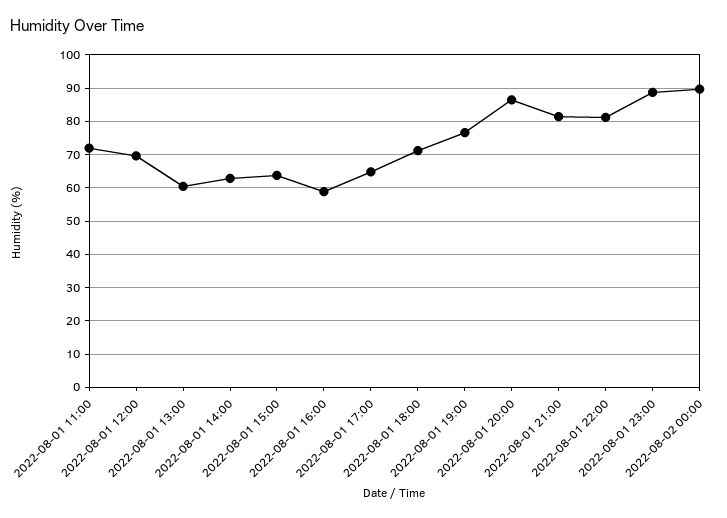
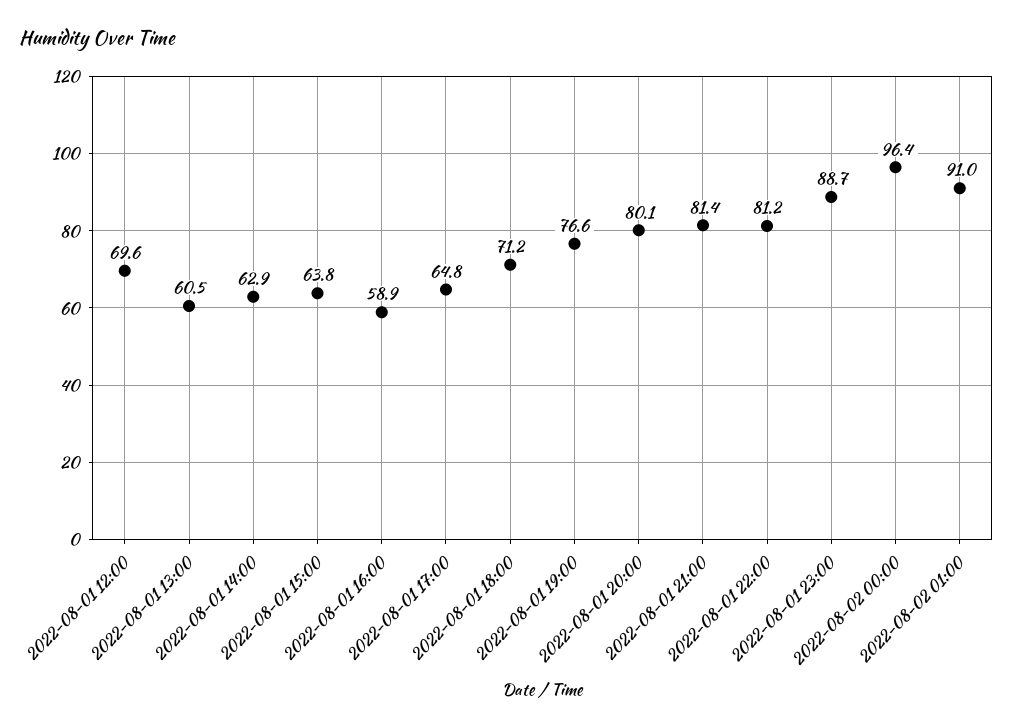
2022-08-01 11:00: 72 -> none
2022-08-01 20:00: 86 -> 80.1
2022-08-02 00:00: 90 -> 96.4
2022-08-02 01:00: none -> 91

